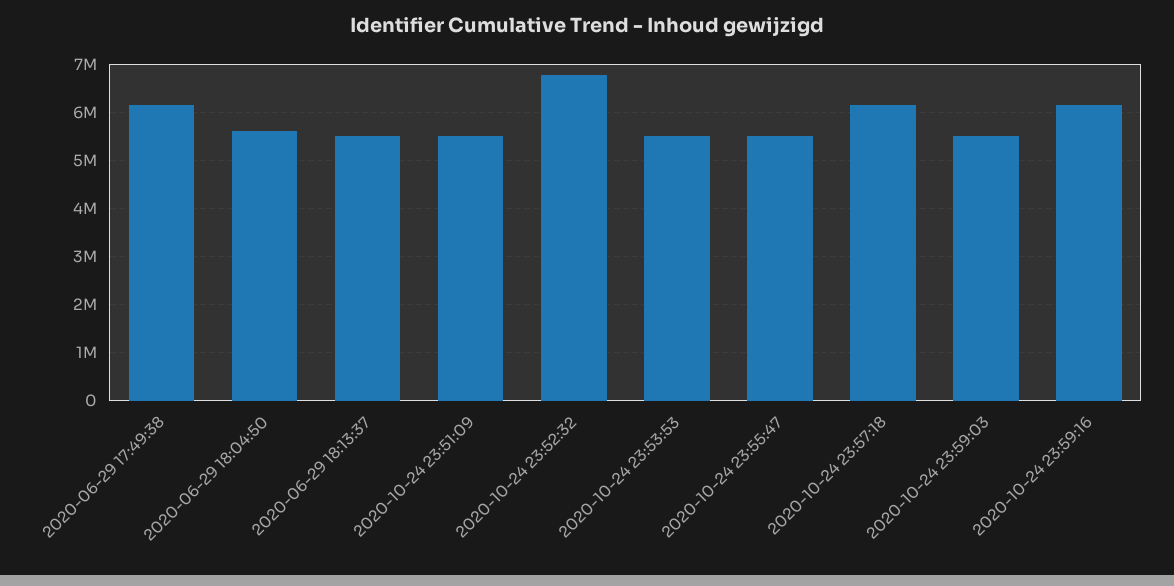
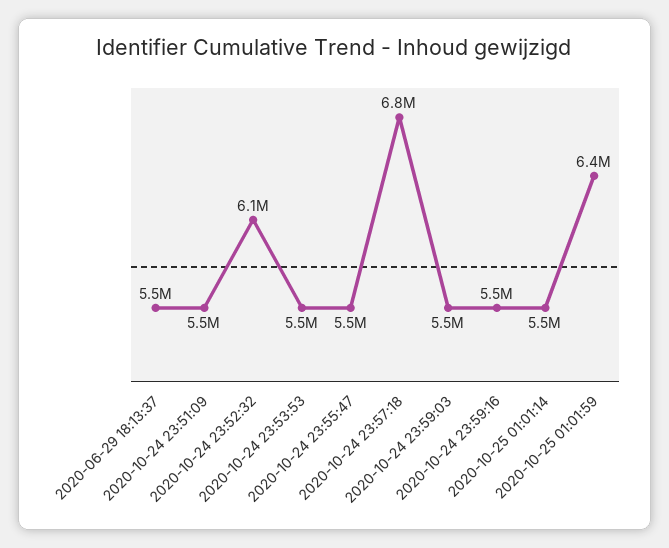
2020-06-29 17:49:38: 6200000 -> none
2020-06-29 18:04:50: 5600000 -> none
2020-10-24 23:52:32: 6800000 -> 6100000
2020-10-24 23:57:18: 6200000 -> 6800000
2020-10-24 23:59:16: 6200000 -> 5500000
2020-10-25 01:01:14: none -> 5500000
2020-10-25 01:01:59: none -> 6400000

